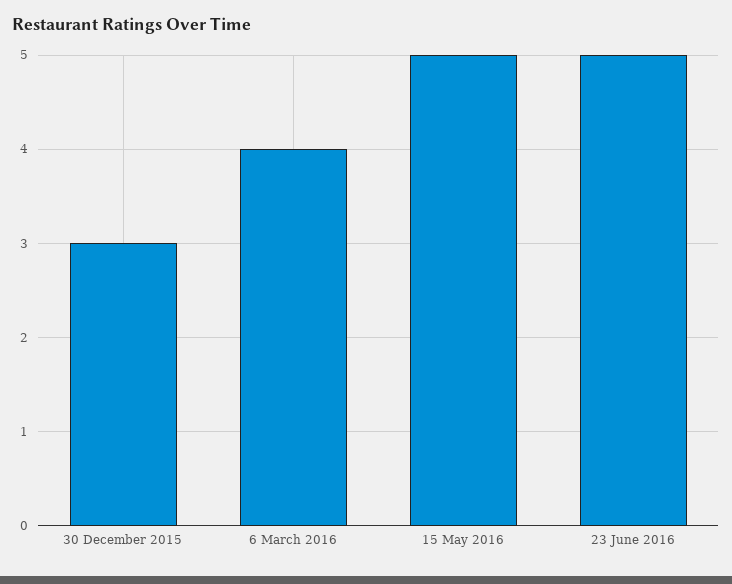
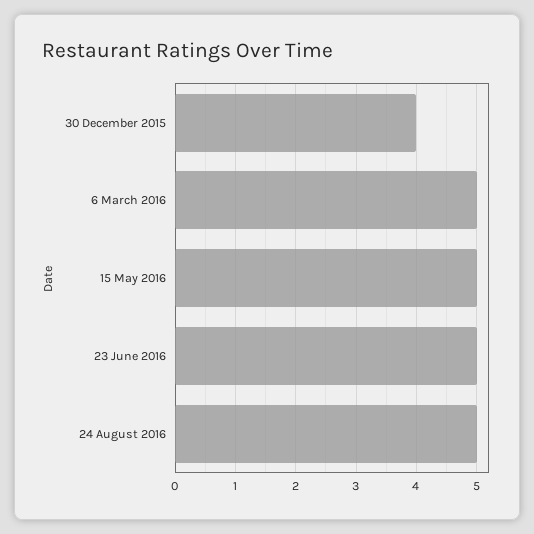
30 December 2015: 3 -> 4
6 March 2016: 4 -> 5
24 August 2016: none -> 5

